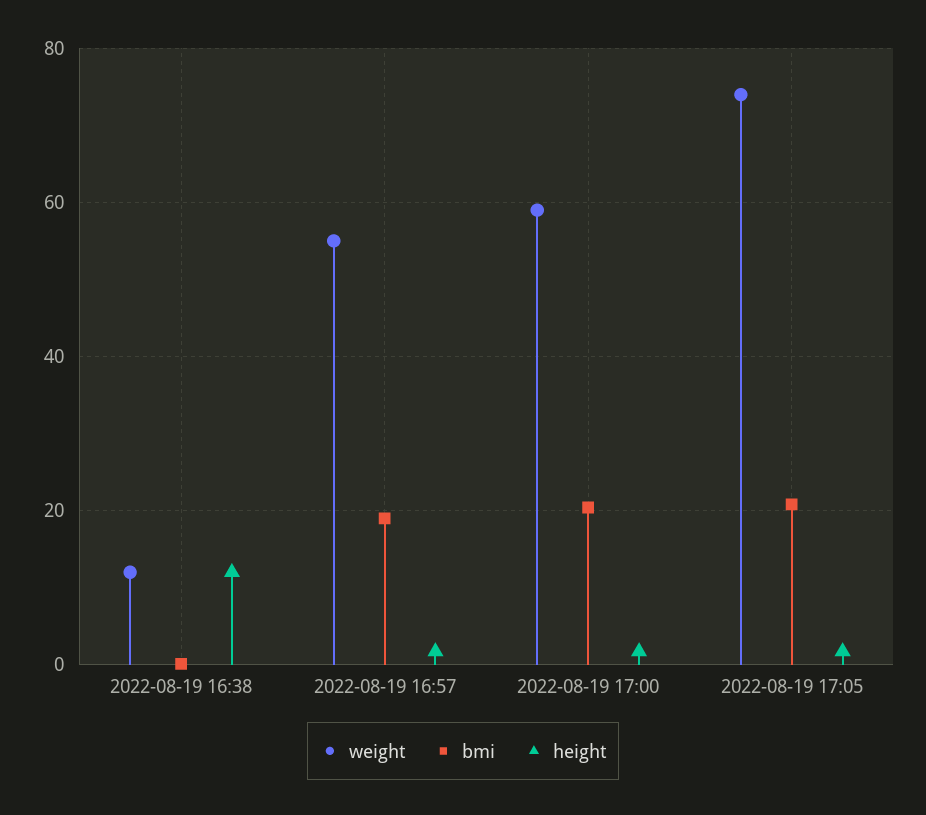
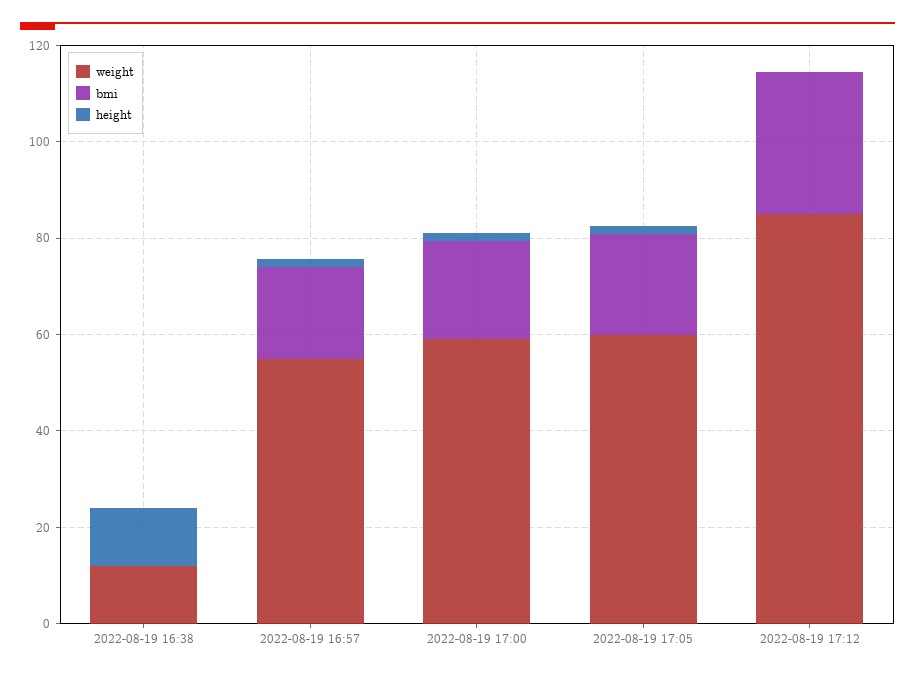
weight, 2022-08-19 17:05: 74 -> 60
weight, 2022-08-19 17:12: none -> 85
bmi, 2022-08-19 17:12: none -> 30
height, 2022-08-19 17:12: none -> 0

